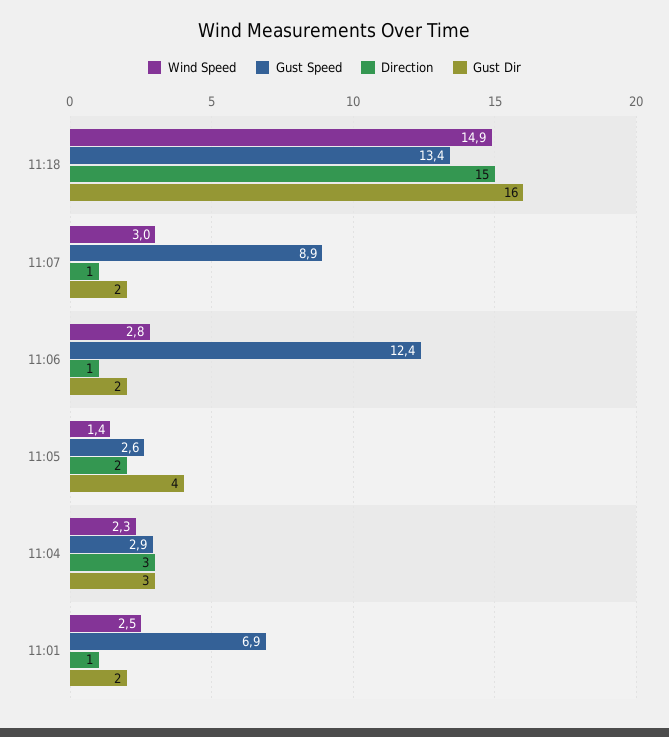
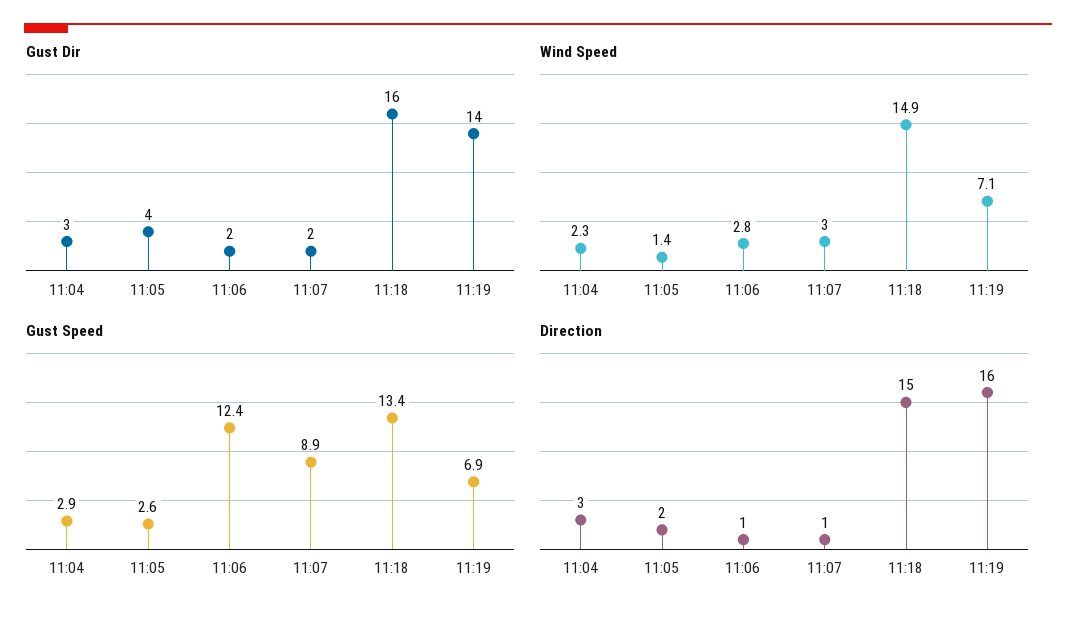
Wind Speed, 11:01: 2.5 -> none
Gust Speed, 11:01: 6.9 -> none
Direction, 11:01: 1 -> none
Gust Dir, 11:01: 2 -> none
Gust Dir, 11:19: none -> 14
Wind Speed, 11:19: none -> 7.1
Gust Speed, 11:19: none -> 6.9
Direction, 11:19: none -> 16

